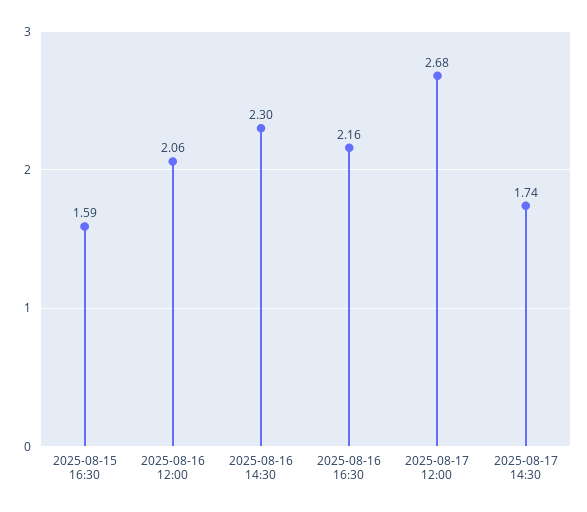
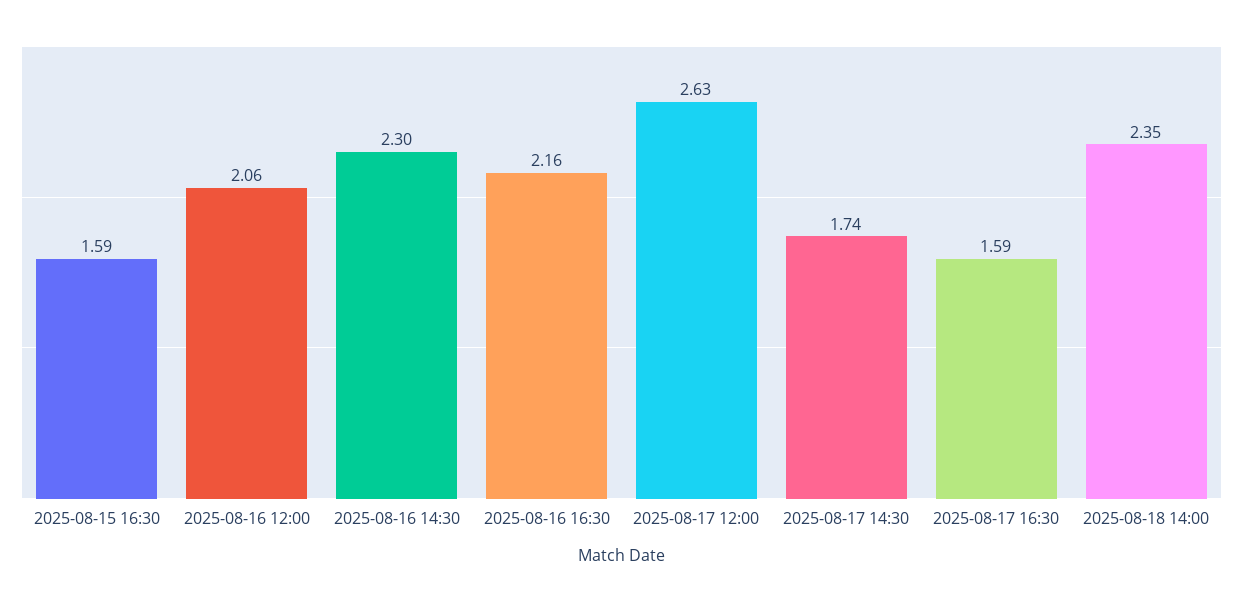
2025-08-17 12:00: 2.68 -> 2.63
2025-08-17 16:30: none -> 1.59
2025-08-18 14:00: none -> 2.35

